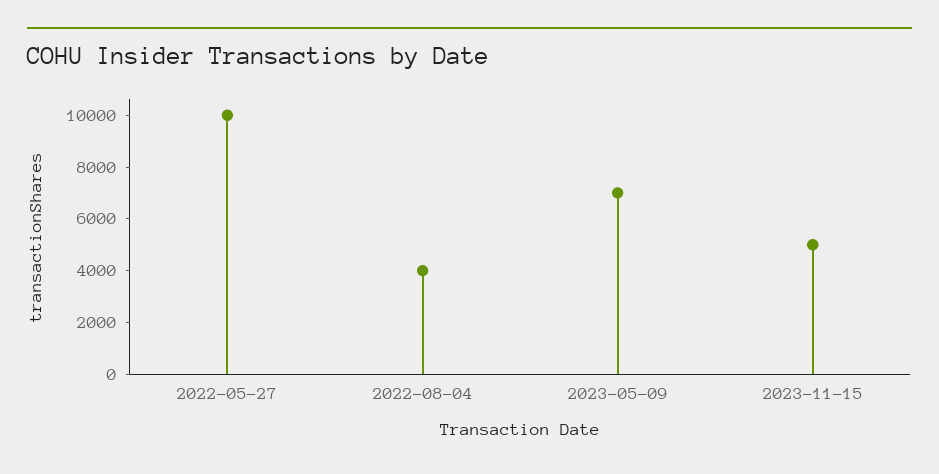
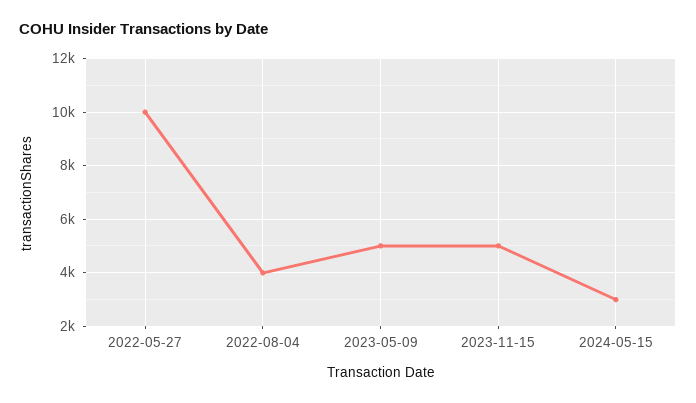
2023-05-09: 7000 -> 5000
2024-05-15: none -> 3000

